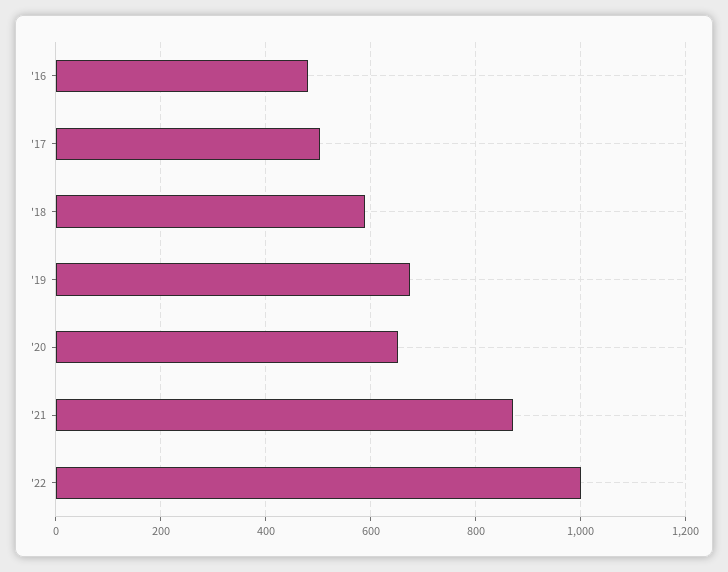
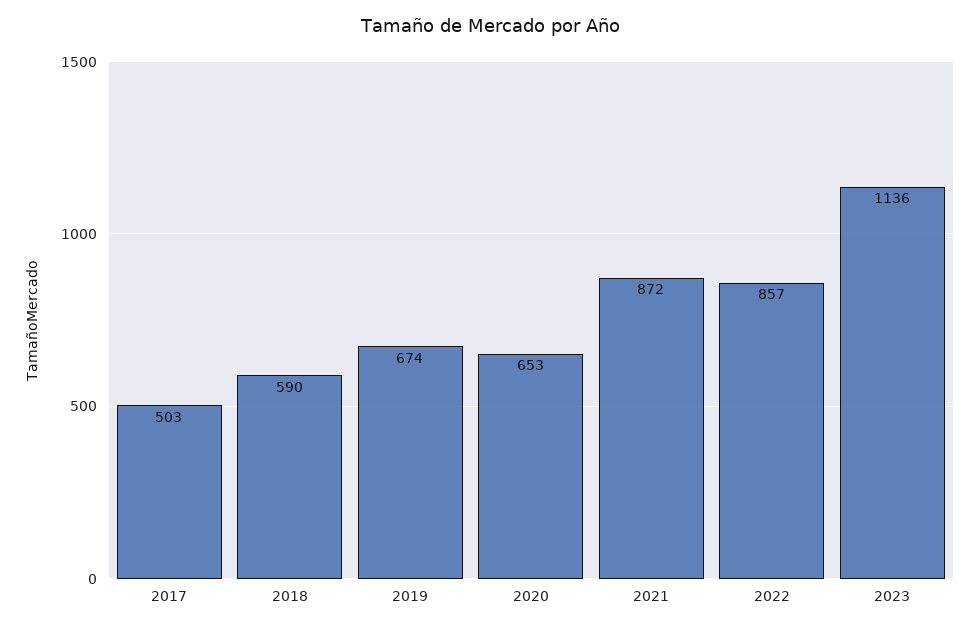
'16: 480 -> none
'22: 1000 -> 857
2023: none -> 1136

